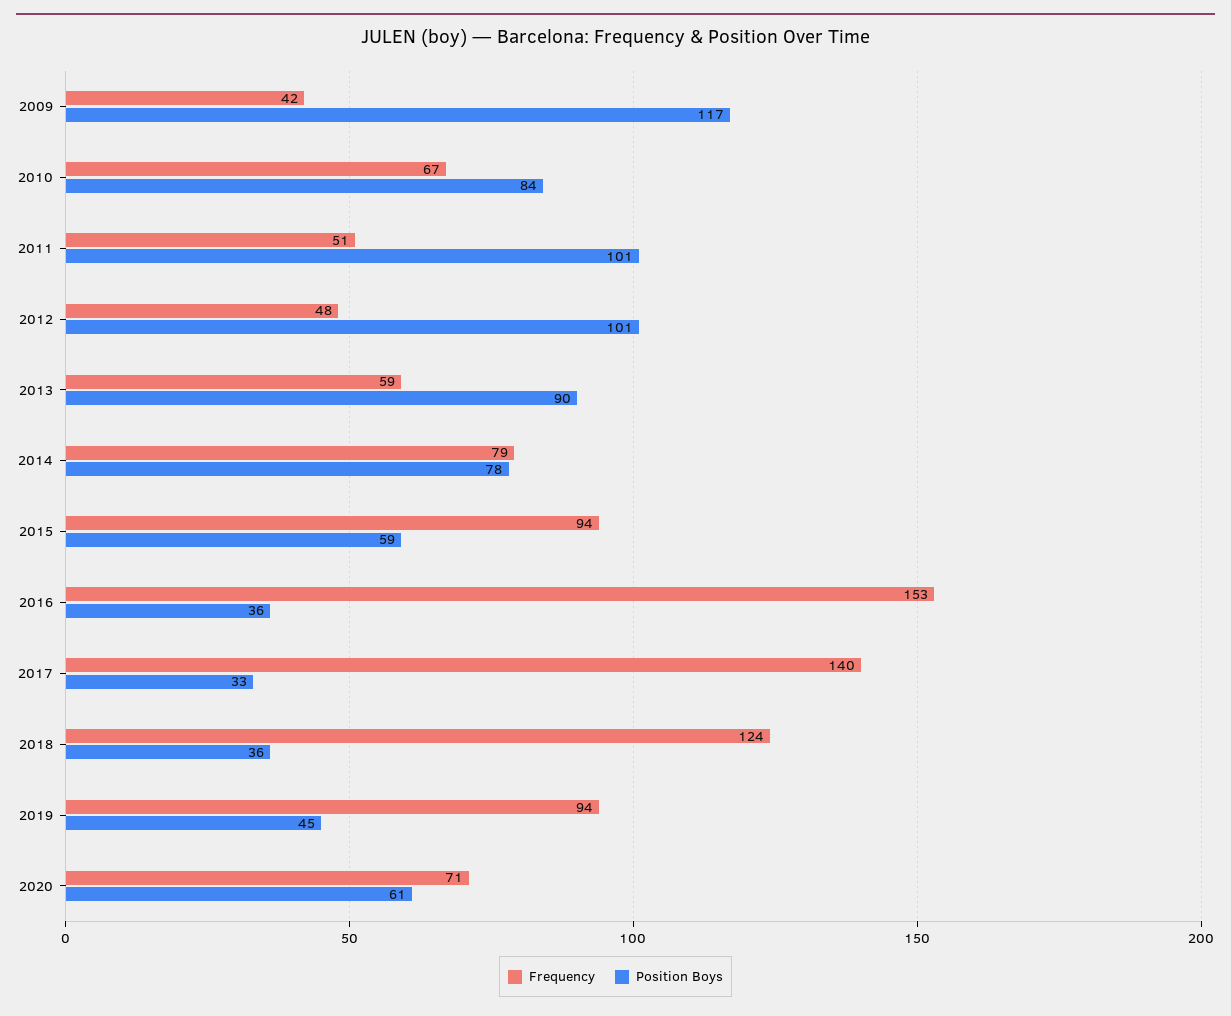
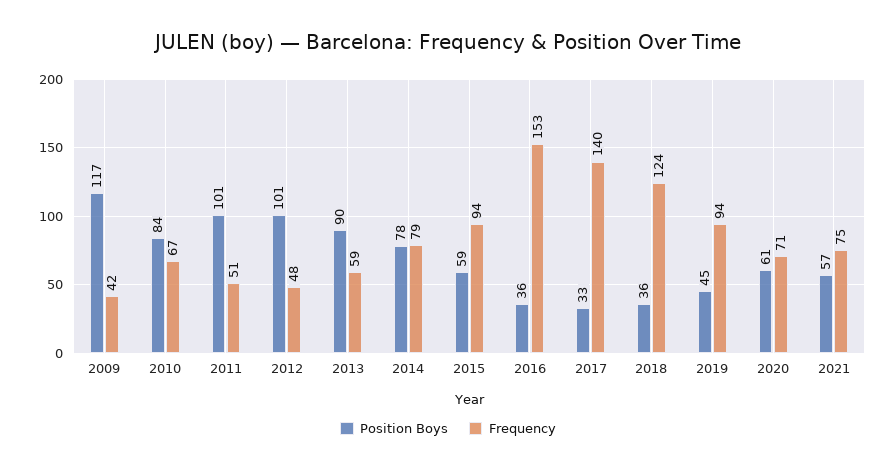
Position Boys, 2021: none -> 57
Frequency, 2021: none -> 75

